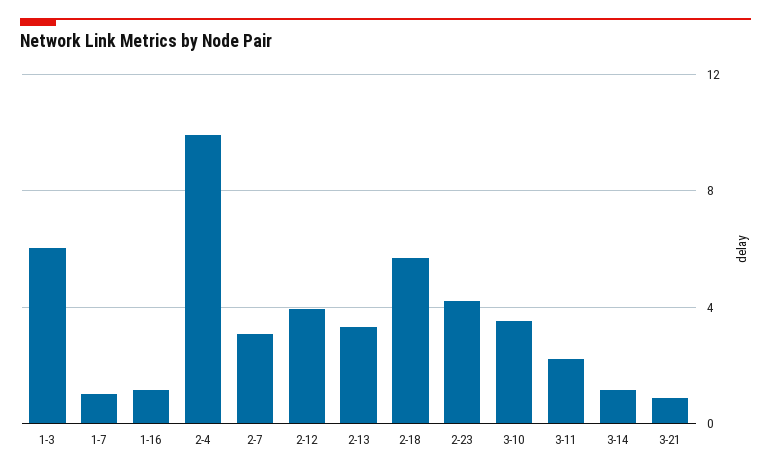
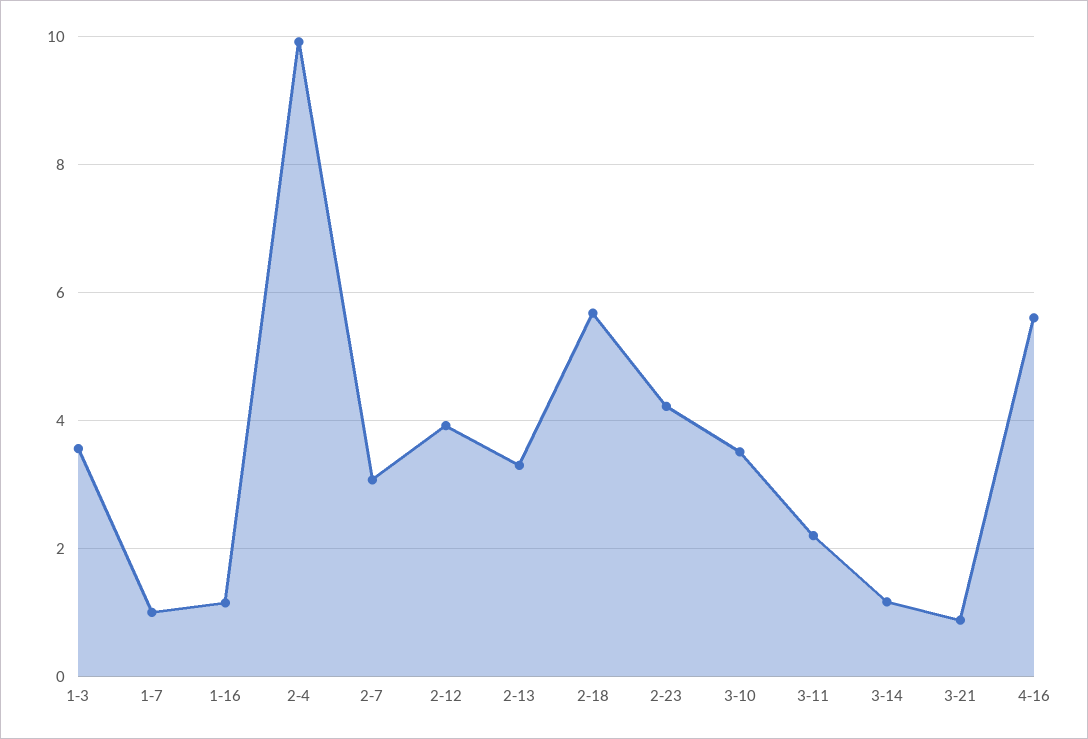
1-3: 6 -> 3.6
4-16: none -> 5.6

